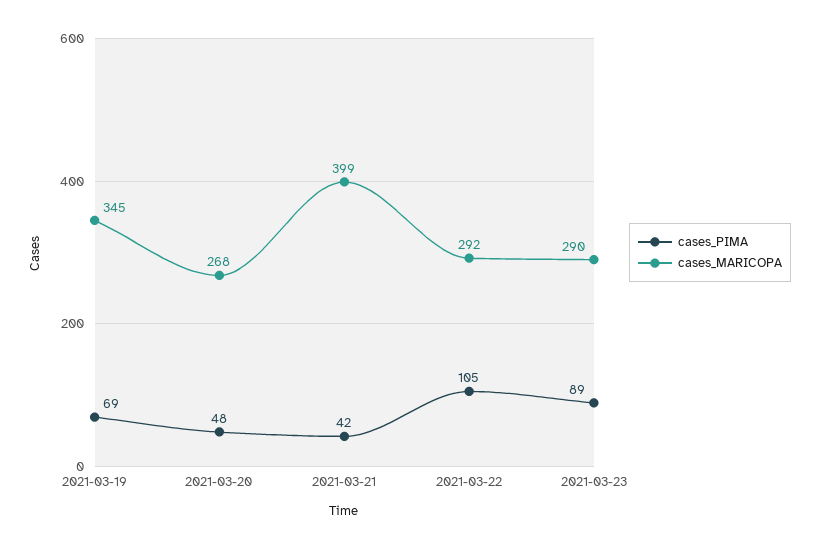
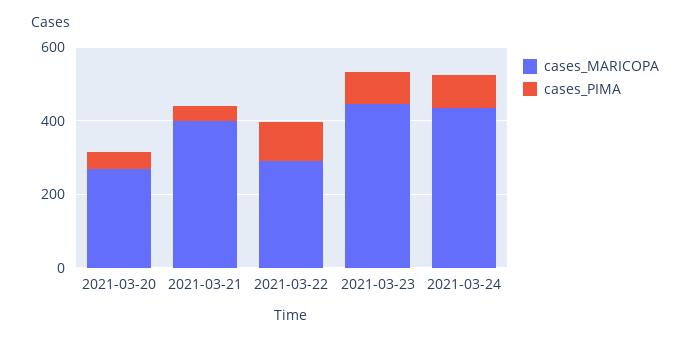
cases_PIMA, 2021-03-19: 69 -> none
cases_MARICOPA, 2021-03-19: 345 -> none
cases_MARICOPA, 2021-03-23: 290 -> 450
cases_MARICOPA, 2021-03-24: none -> 450
cases_PIMA, 2021-03-24: none -> 100

